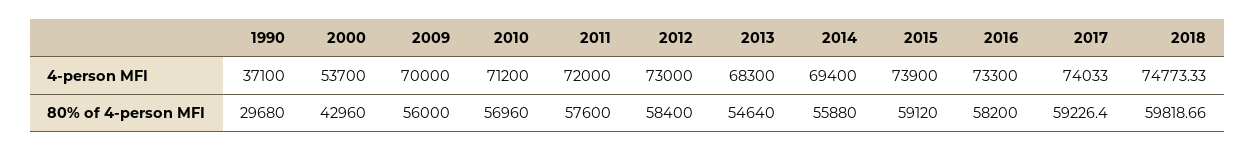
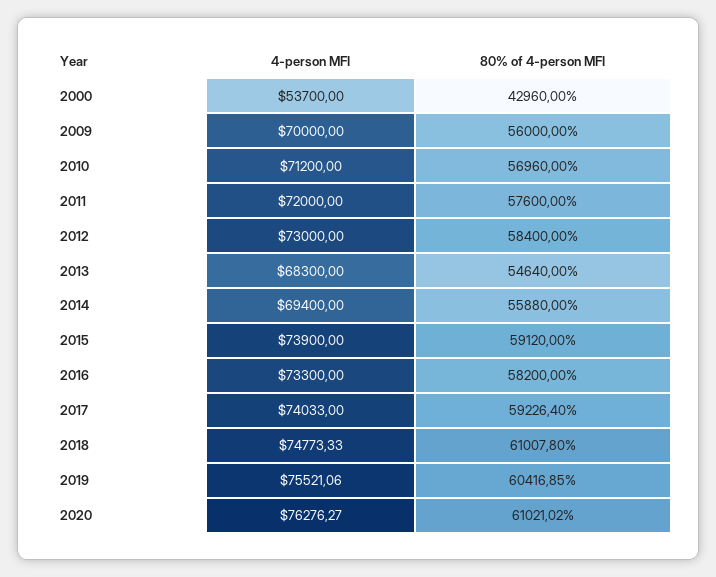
1990, 4-person MFI: 37100 -> none
1990, 80% of 4-person MFI: 29680 -> none
2018, 80% of 4-person MFI: 59818.66 -> 61007.8
2019, 4-person MFI: none -> 75521.06
2019, 80% of 4-person MFI: none -> 60416.85
2020, 4-person MFI: none -> 76276.27
2020, 80% of 4-person MFI: none -> 61021.02

